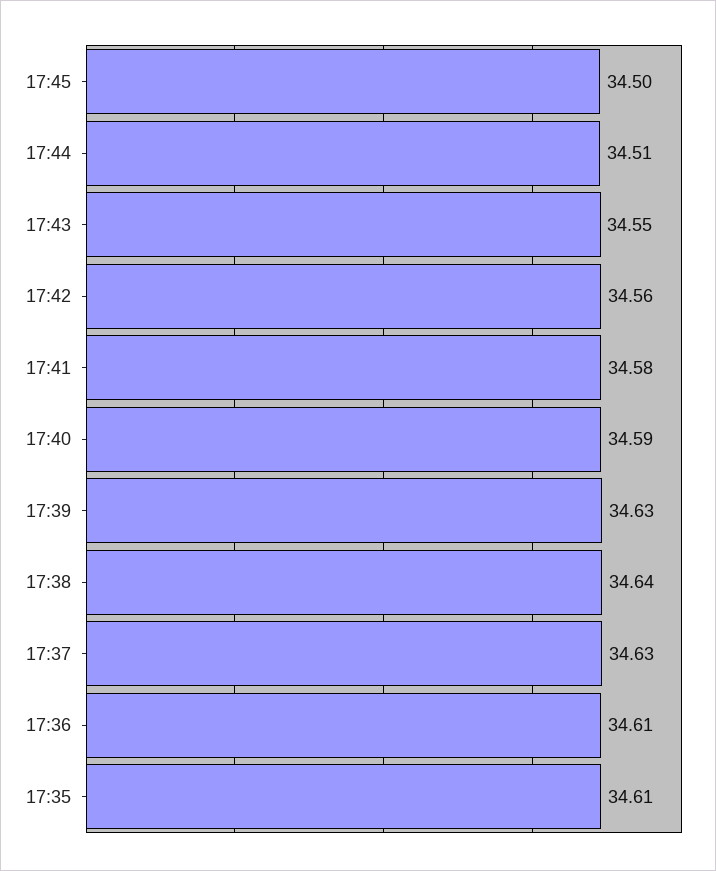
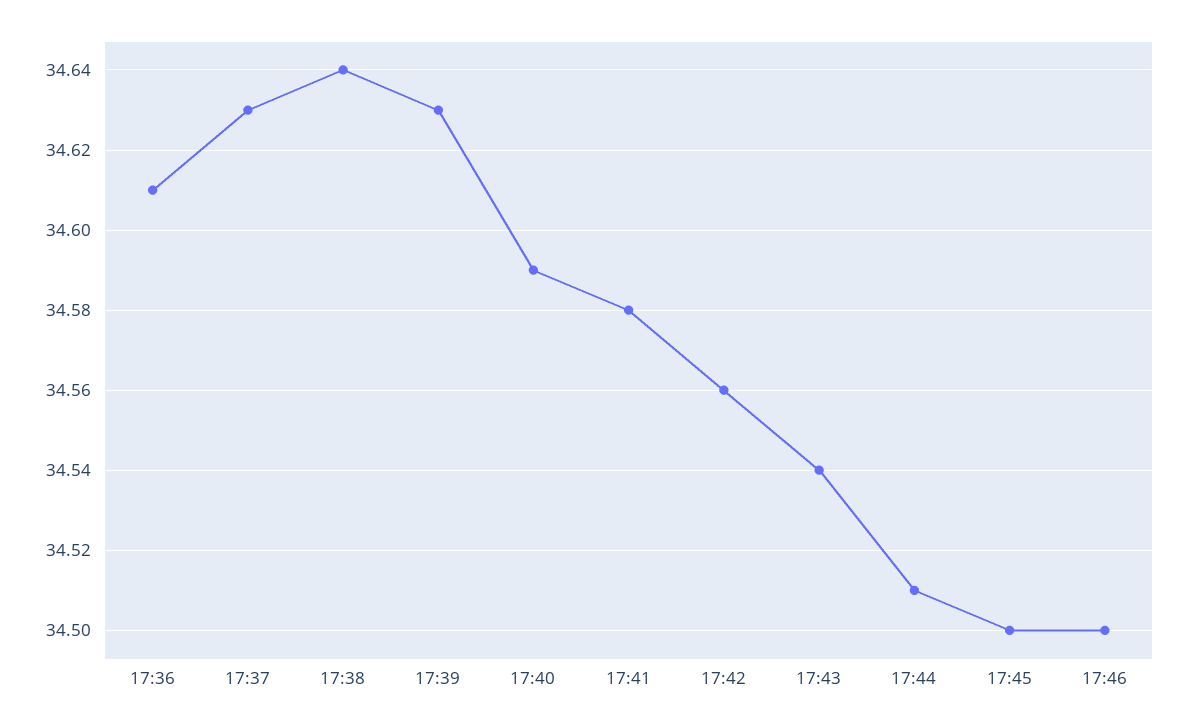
17:43: 34.55 -> 34.54
17:35: 34.61 -> none
17:46: none -> 34.5

